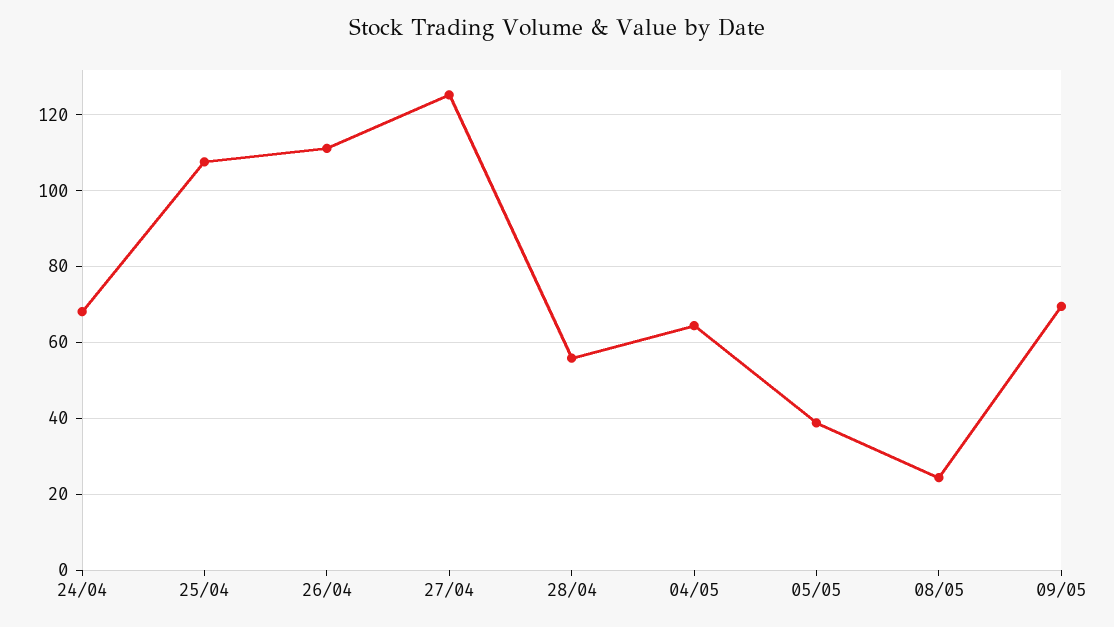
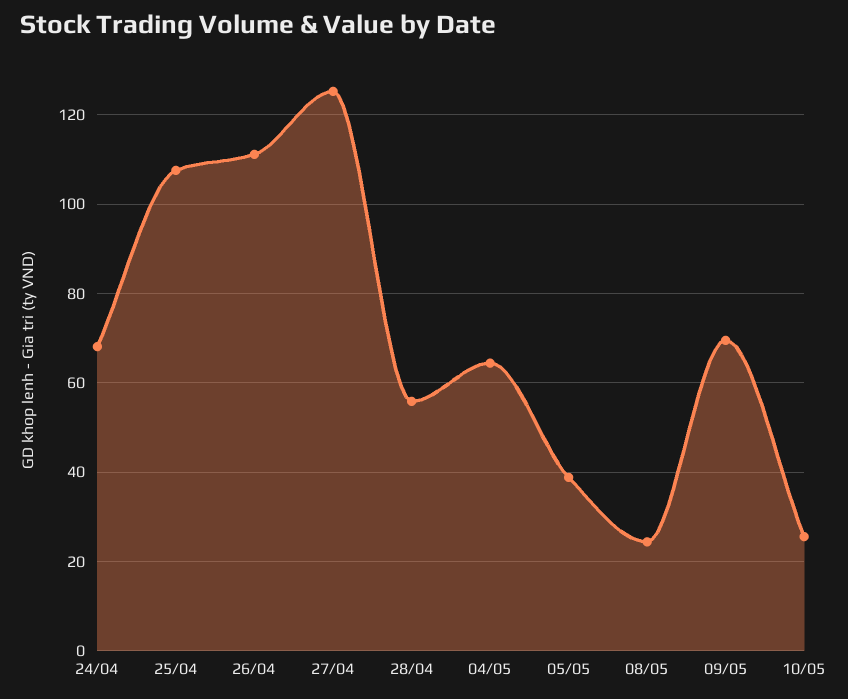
10/05: none -> 26

